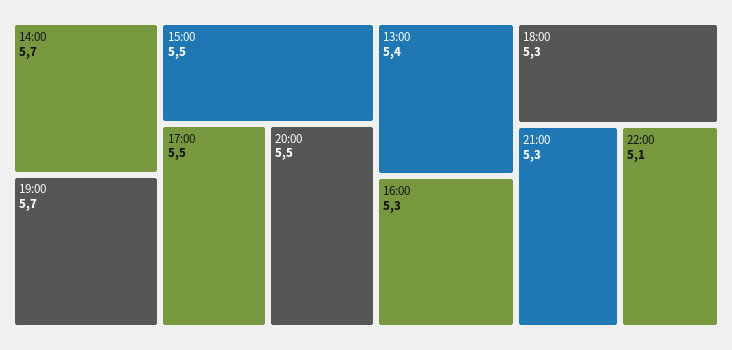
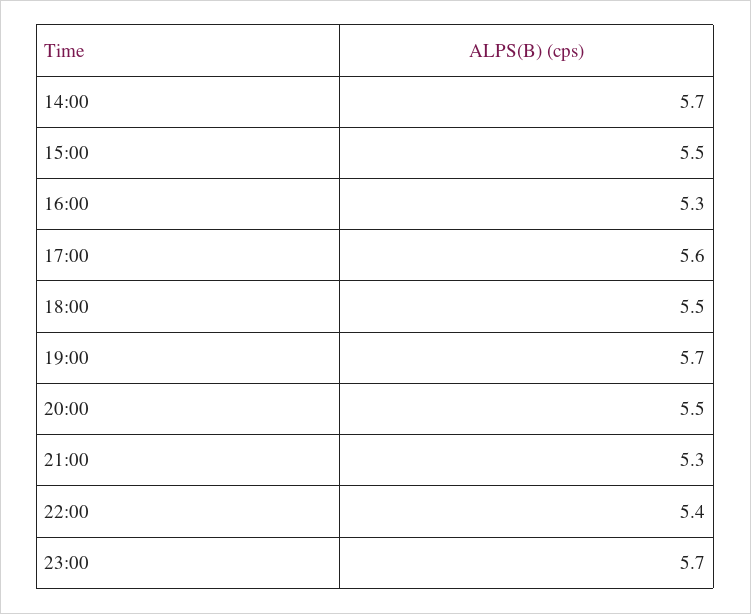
17:00: 5.5 -> 5.6
13:00: 5.4 -> none
18:00: 5.3 -> 5.5
22:00: 5.1 -> 5.4
23:00: none -> 5.7

